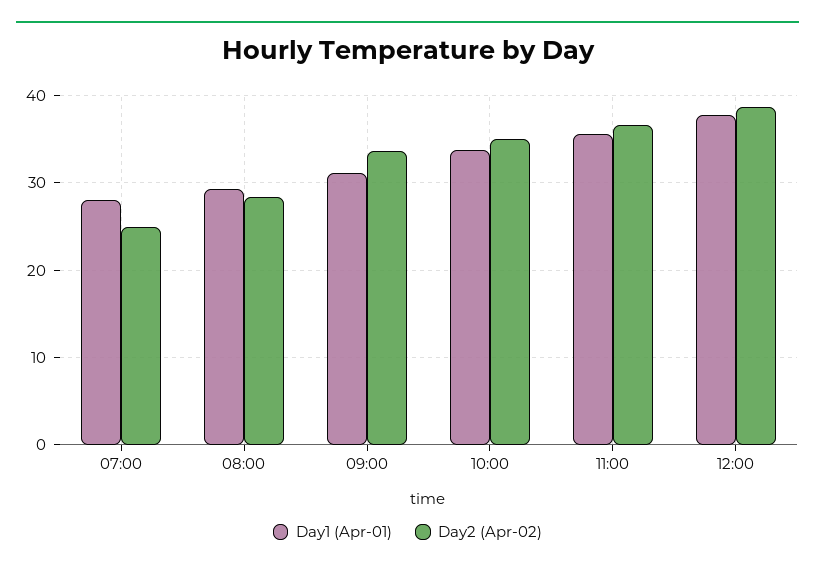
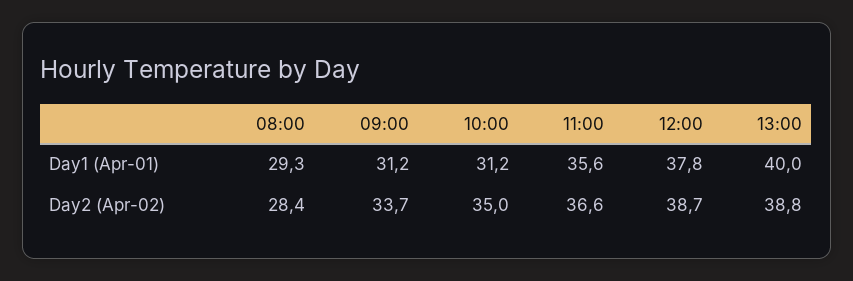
Day1 (Apr-01), 07:00: 28 -> none
Day2 (Apr-02), 07:00: 25 -> none
Day1 (Apr-01), 10:00: 34 -> 31.2
Day1 (Apr-01), 13:00: none -> 40
Day2 (Apr-02), 13:00: none -> 38.8

